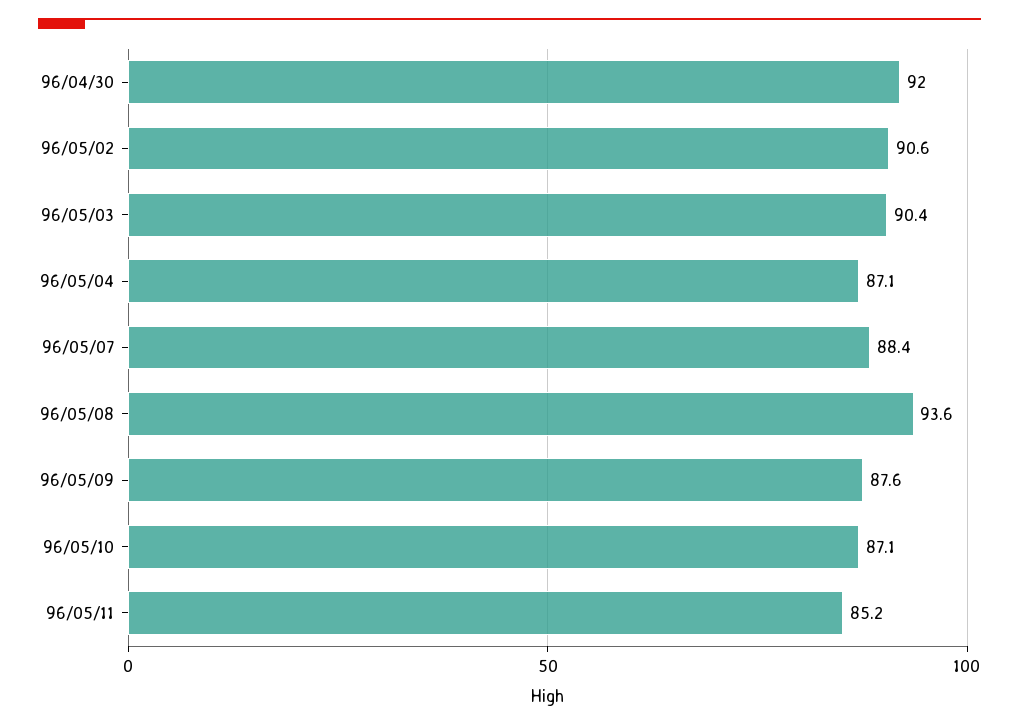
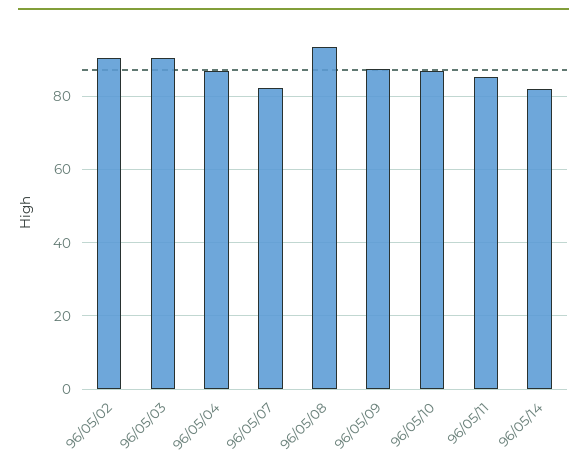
96/04/30: 92 -> none
96/05/07: 88.4 -> 82
96/05/14: none -> 82

